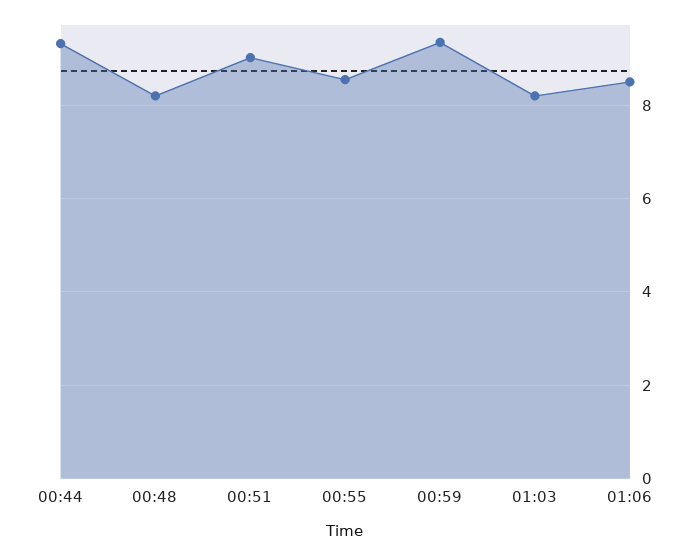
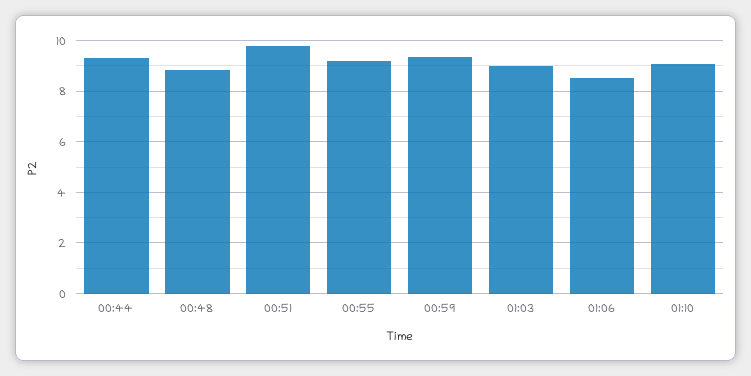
00:48: 8.2 -> 8.75
00:51: 9 -> 9.75
00:55: 8.6 -> 9.25
01:03: 8.2 -> 9
01:10: none -> 9

